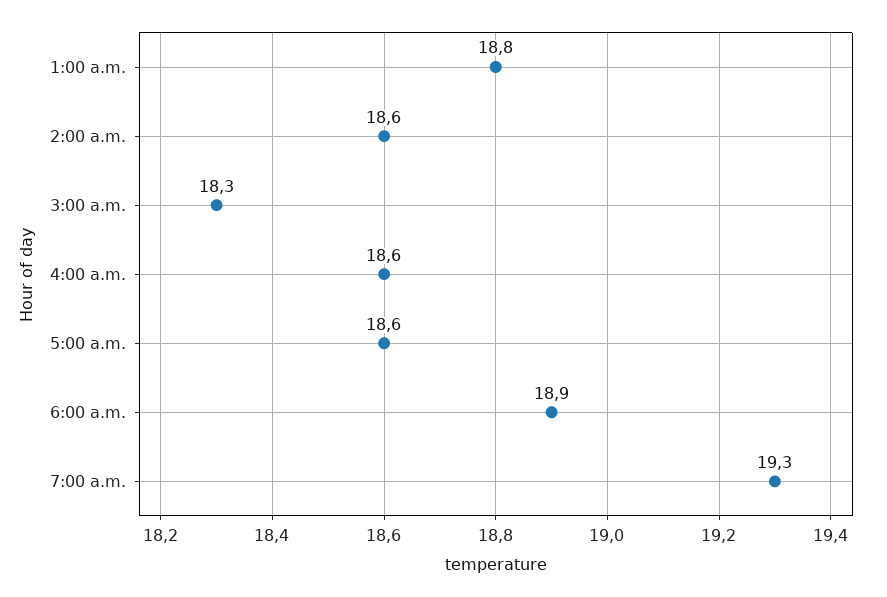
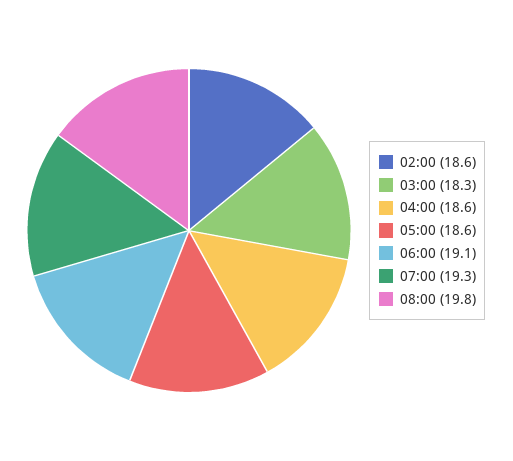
1:00 a.m.: 18.8 -> none
6:00 a.m.: 18.9 -> 19.1
08:00: none -> 19.8

